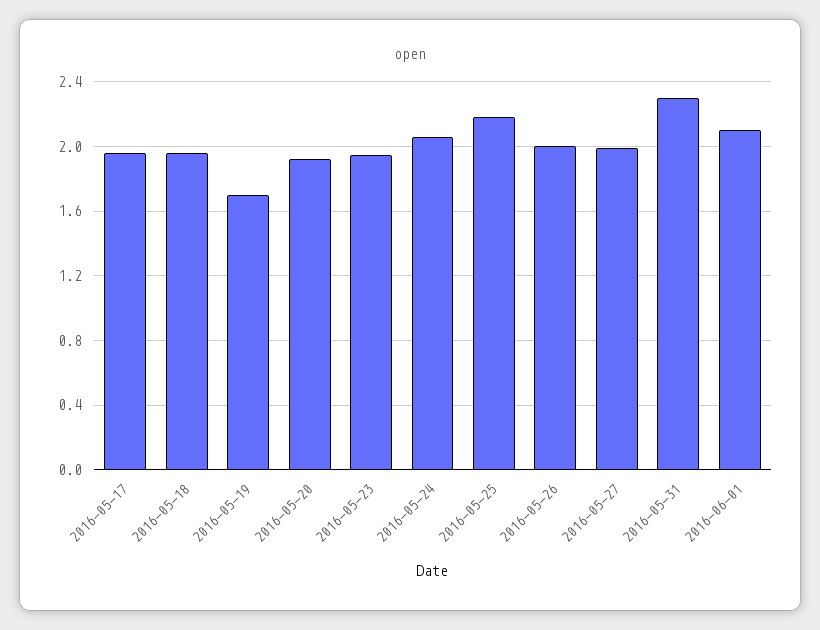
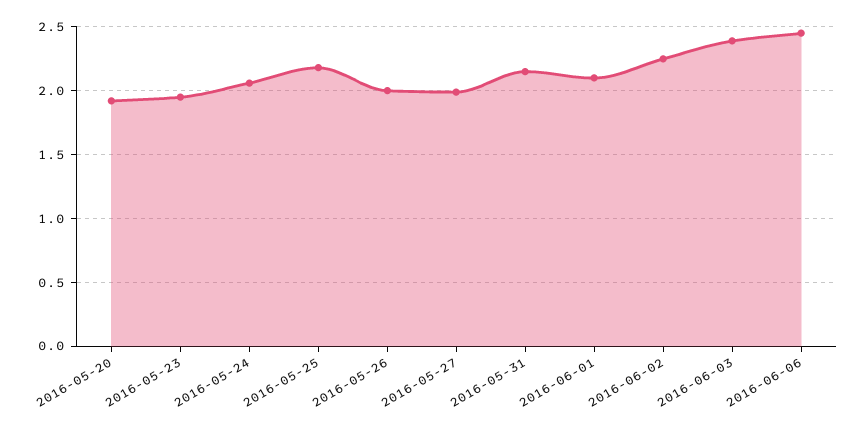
2016-05-17: 1.95 -> none
2016-05-18: 1.95 -> none
2016-05-19: 1.7 -> none
2016-05-31: 2.3 -> 2.15
2016-06-02: none -> 2.25
2016-06-03: none -> 2.4
2016-06-06: none -> 2.45

